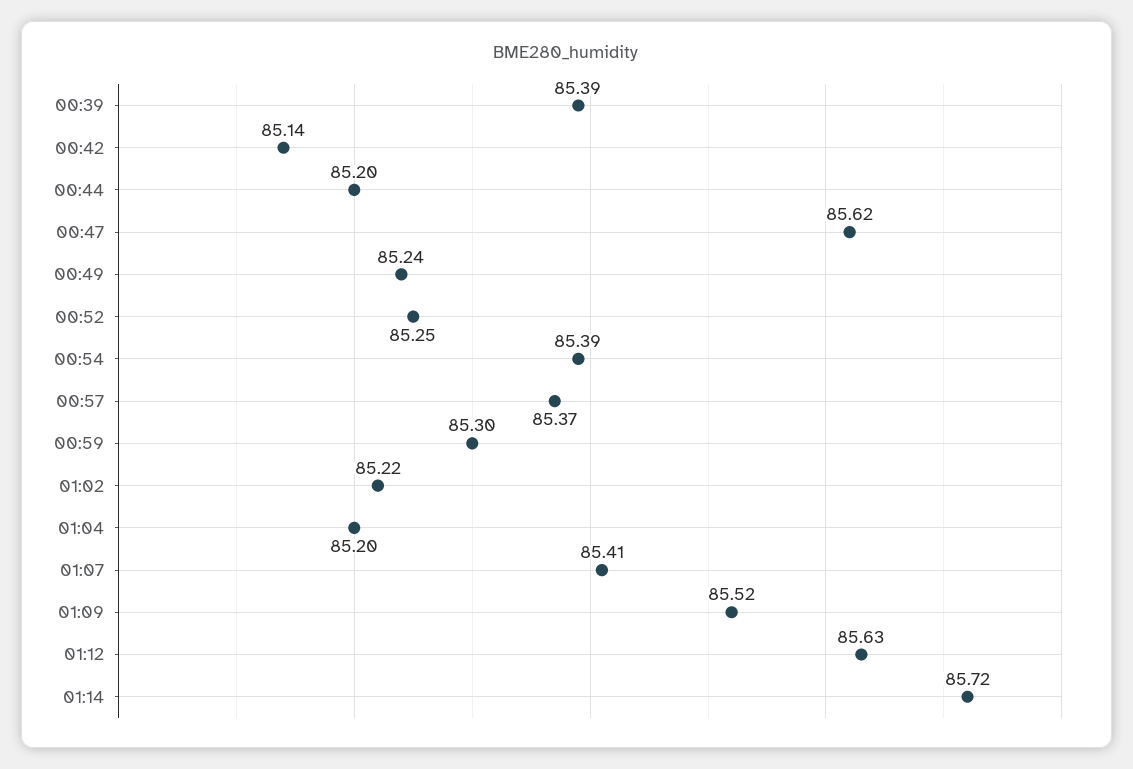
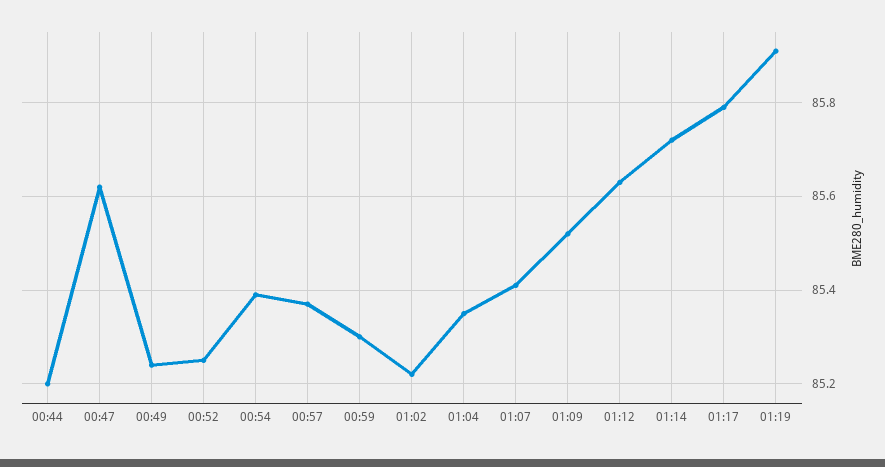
00:39: 85.39 -> none
00:42: 85.14 -> none
01:04: 85.2 -> 85.35
01:17: none -> 85.8
01:19: none -> 85.9

